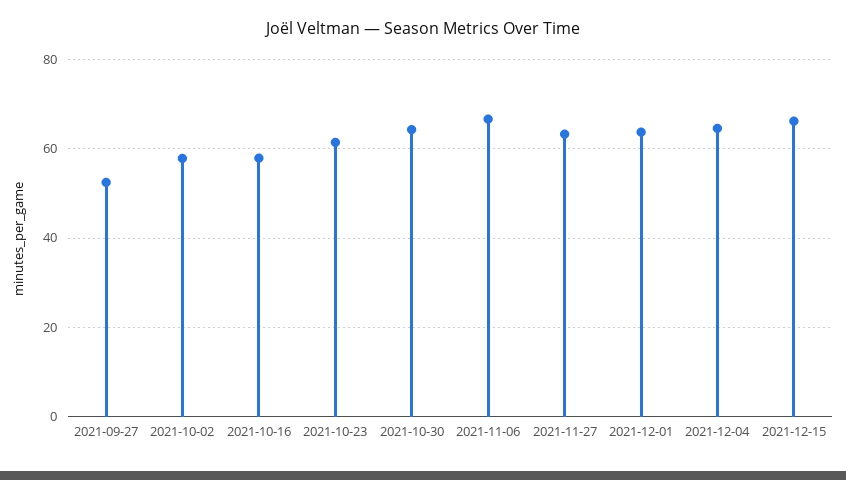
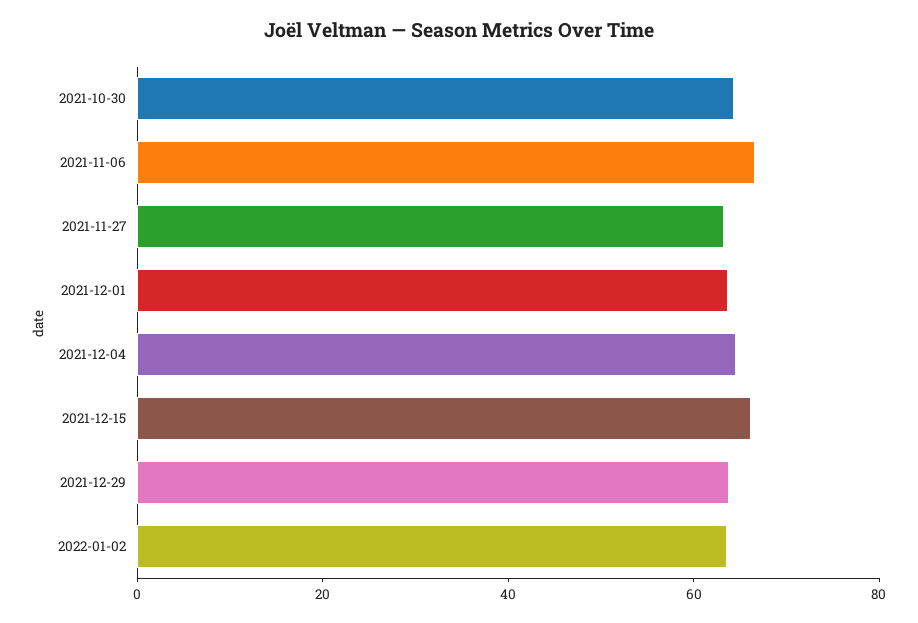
2021-09-27: 52 -> none
2021-10-02: 58 -> none
2021-10-16: 58 -> none
2021-10-23: 62 -> none
2021-12-29: none -> 65
2022-01-02: none -> 65

